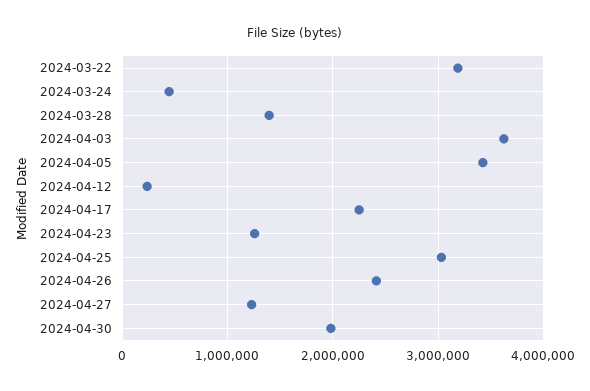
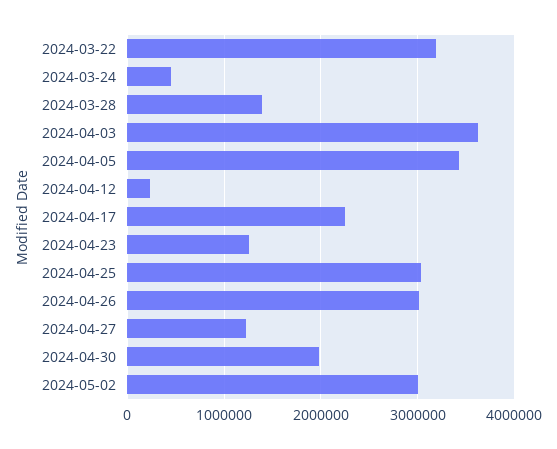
2024-04-26: 2400000 -> 3000000
2024-05-02: none -> 3000000

